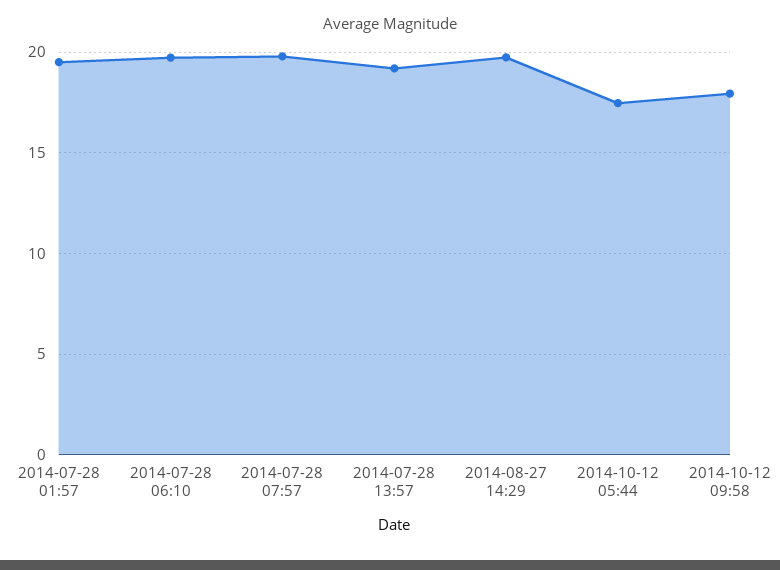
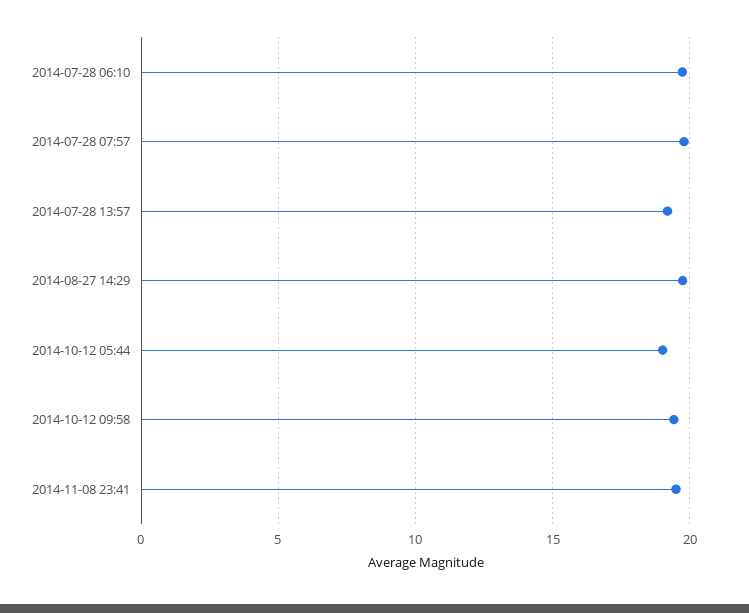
2014-07-28 01:57: 19.5 -> none
2014-10-12 05:44: 17.5 -> 19
2014-10-12 09:58: 18 -> 19.5
2014-11-08 23:41: none -> 19.5

